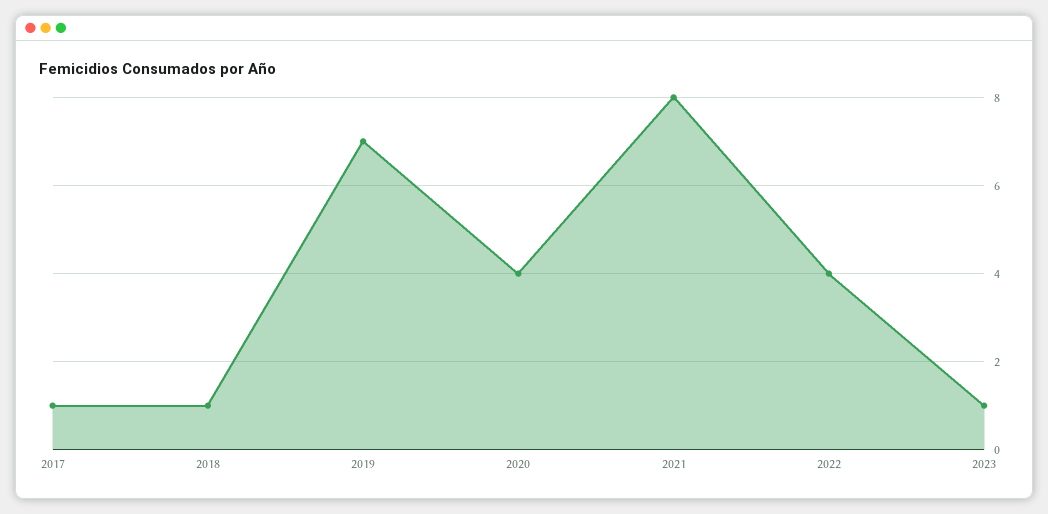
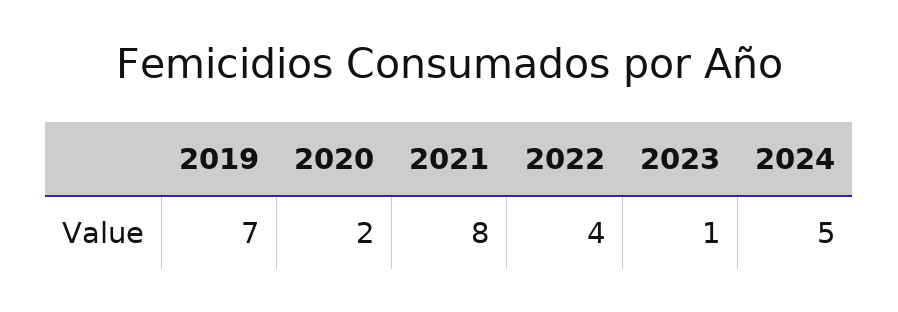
2017: 1 -> none
2018: 1 -> none
2020: 4 -> 2
2024: none -> 5

